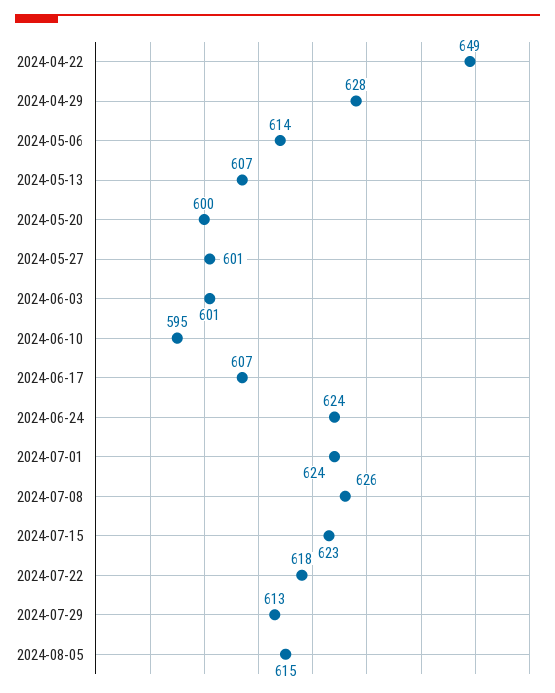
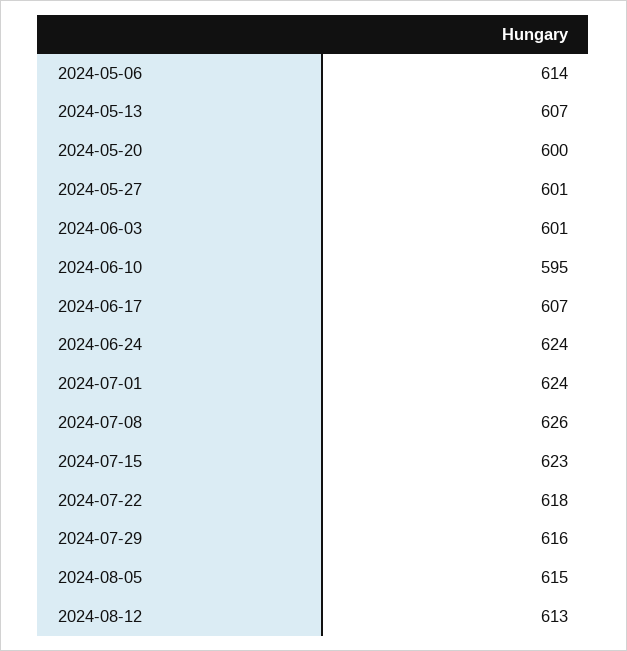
2024-04-22: 649 -> none
2024-04-29: 628 -> none
2024-07-29: 613 -> 616
2024-08-12: none -> 613

